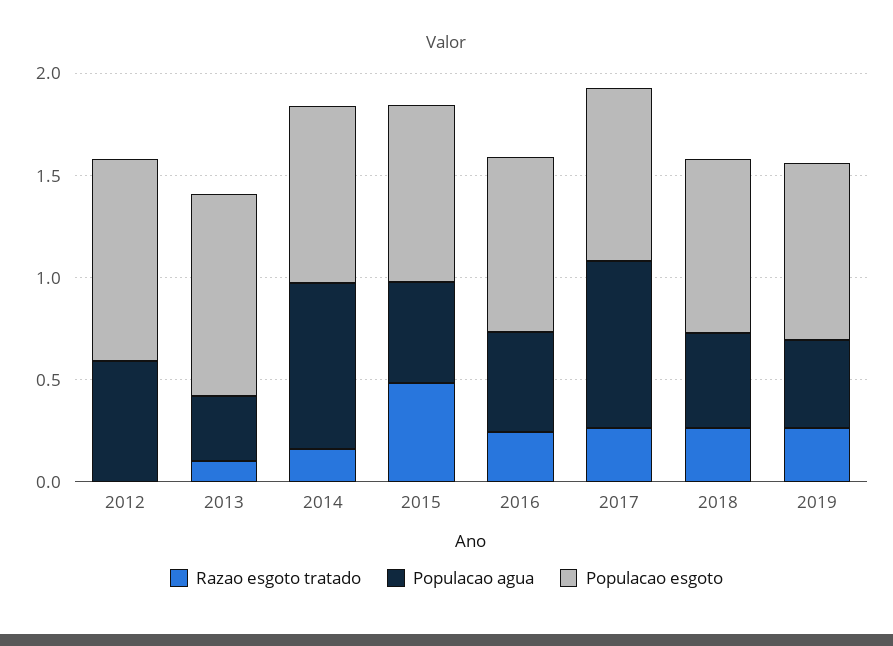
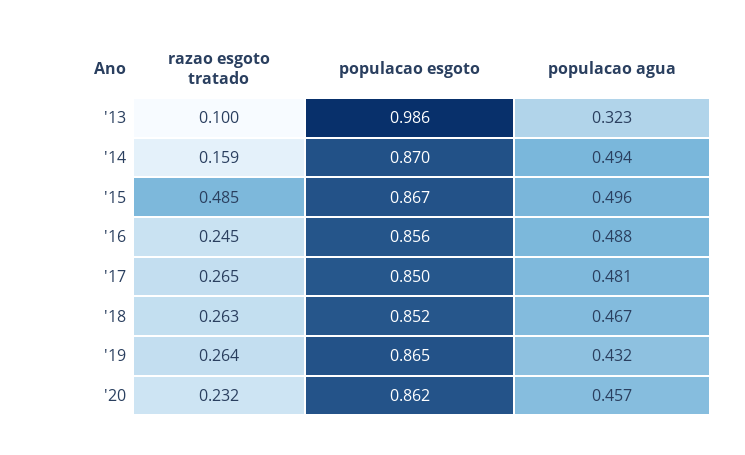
Razao esgoto tratado, 2012: 0 -> none
Populacao agua, 2012: 0.6 -> none
Populacao esgoto, 2012: 1 -> none
Populacao agua, 2014: 0.8 -> 0.494
Populacao agua, 2017: 0.8 -> 0.481
Razao esgoto tratado, '20: none -> 0.232
Populacao esgoto, '20: none -> 0.862
Populacao agua, '20: none -> 0.457

